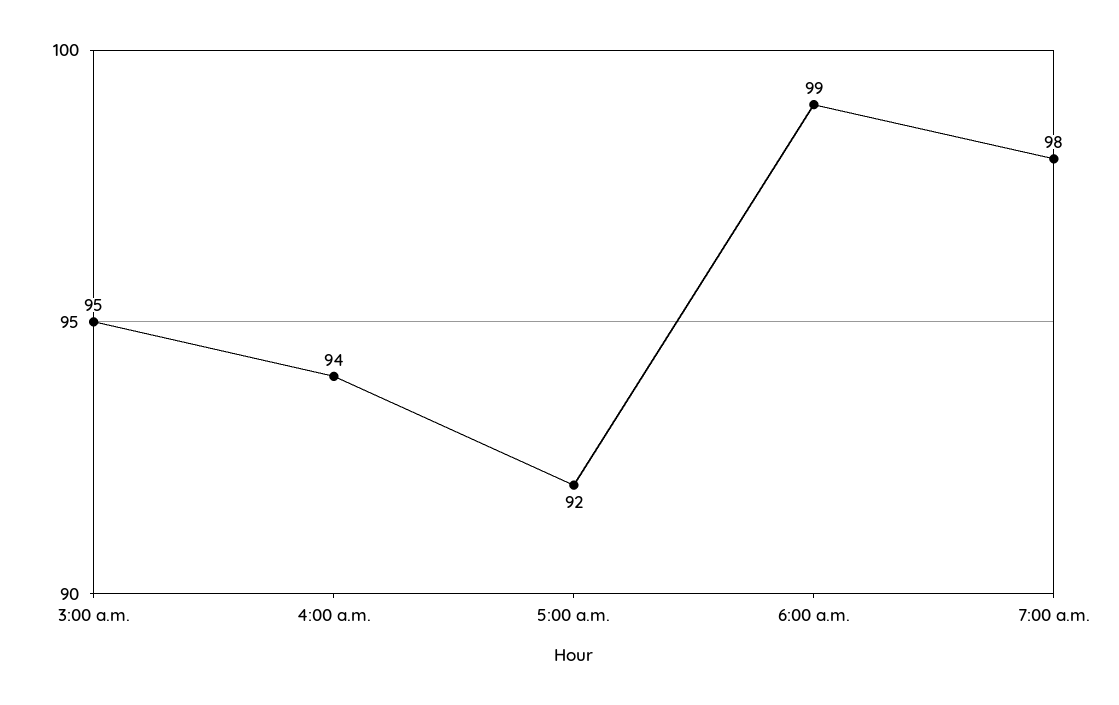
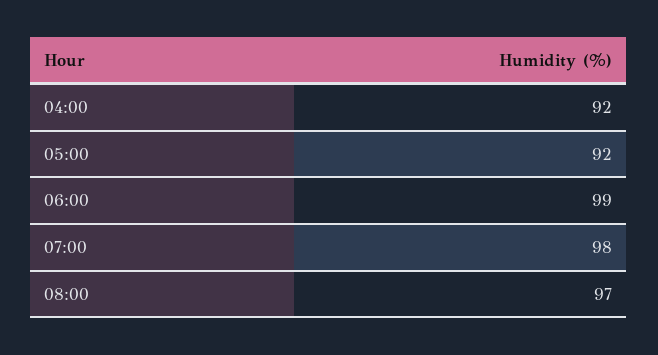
3:00 a.m.: 95 -> none
4:00 a.m.: 94 -> 92
08:00: none -> 97

